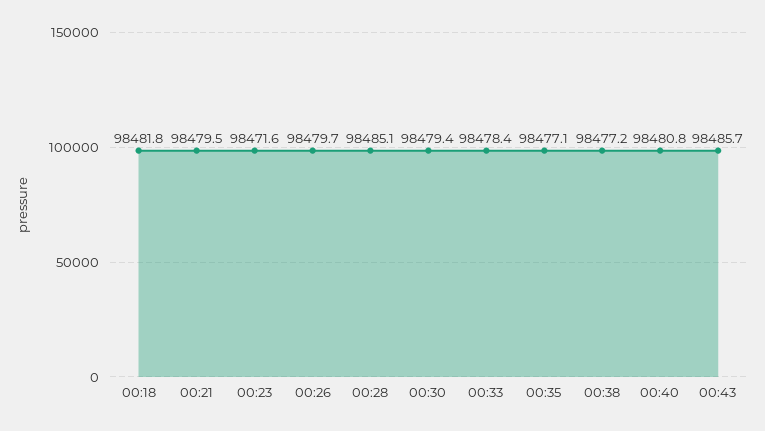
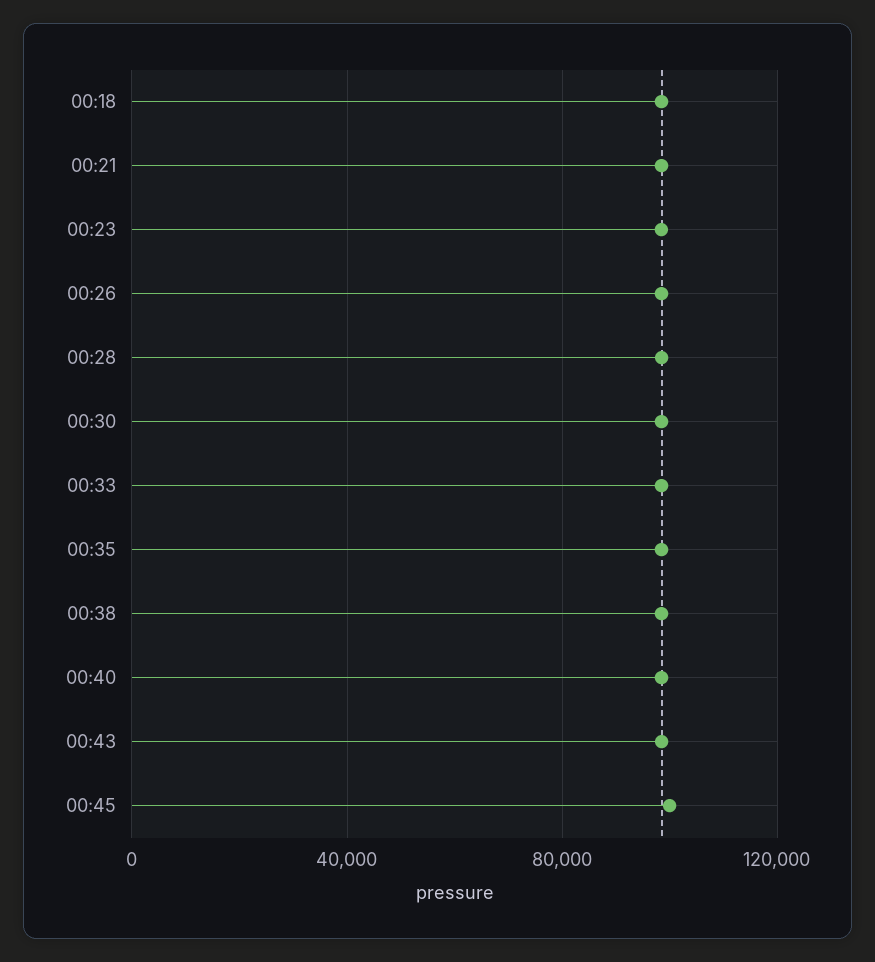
00:45: none -> 100000

